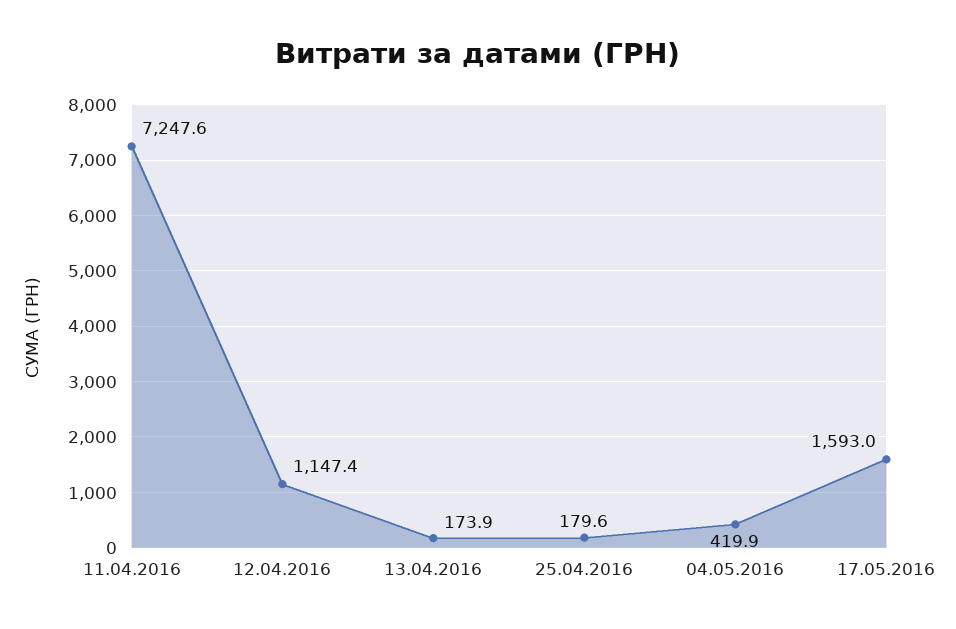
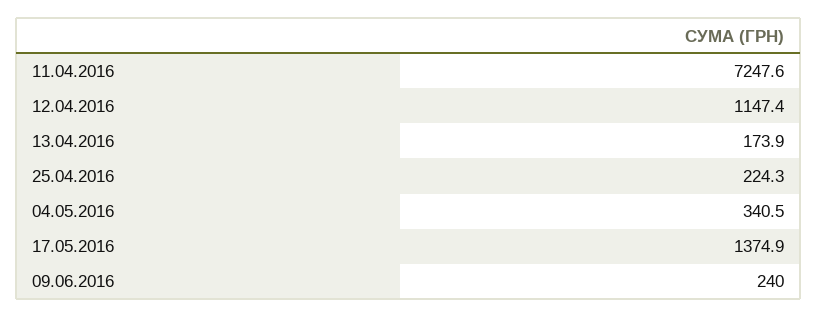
25.04.2016: 179.6 -> 224.3
04.05.2016: 419.9 -> 340.5
17.05.2016: 1593 -> 1374.9
09.06.2016: none -> 240

